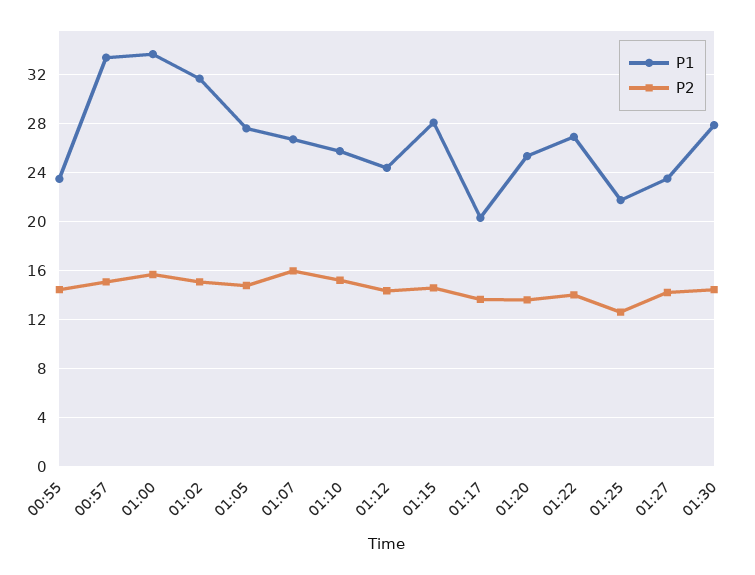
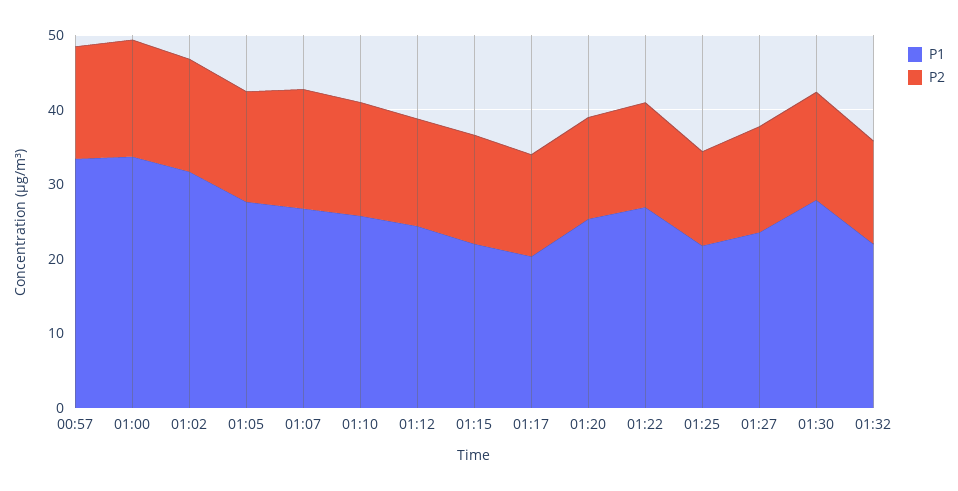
P1, 00:55: 23.5 -> none
P2, 00:55: 14.5 -> none
P1, 01:15: 28 -> 22
P1, 01:32: none -> 22
P2, 01:32: none -> 14

